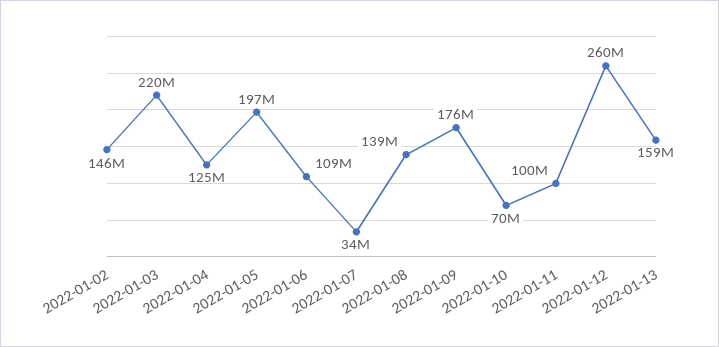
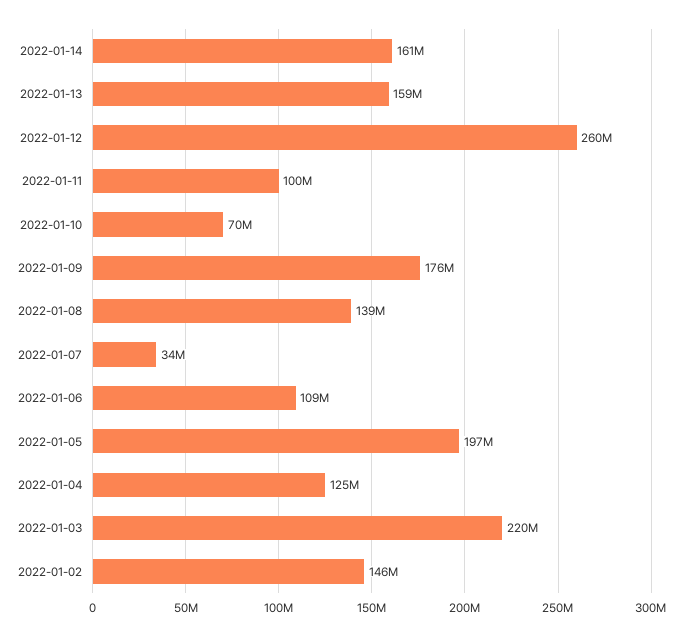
2022-01-14: none -> 161000000

